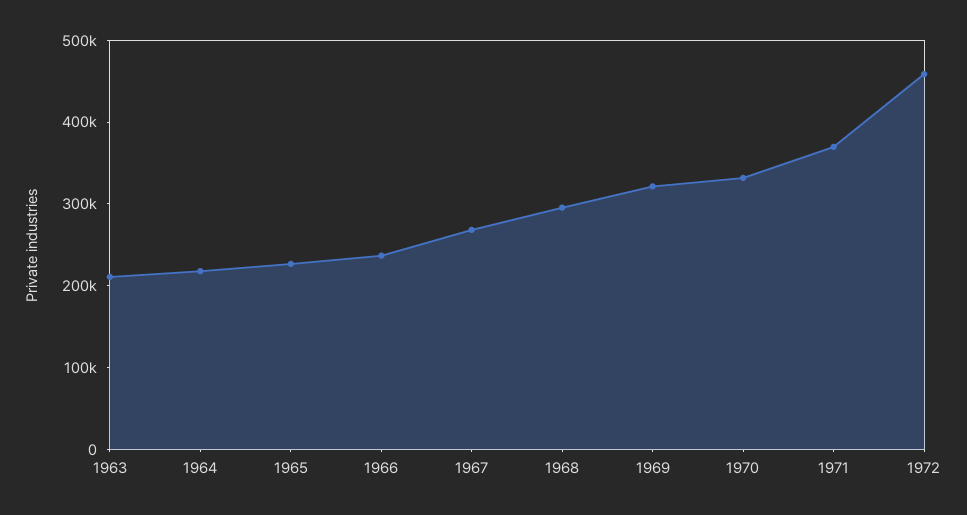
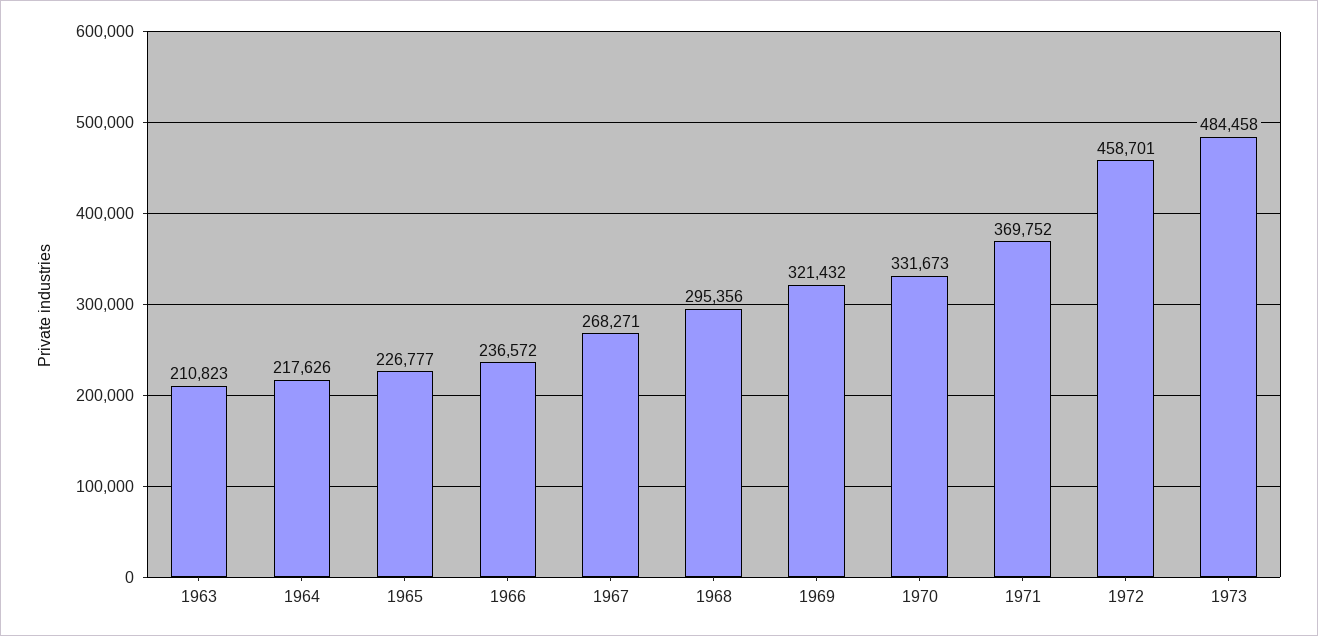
1973: none -> 484458

